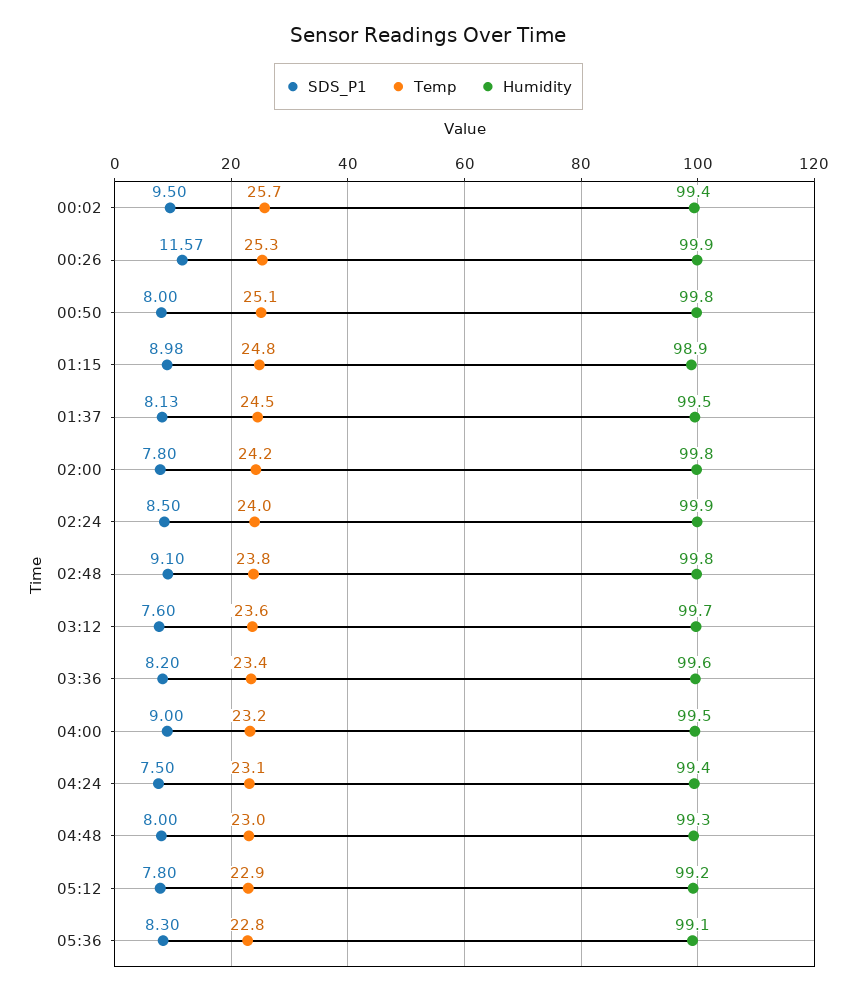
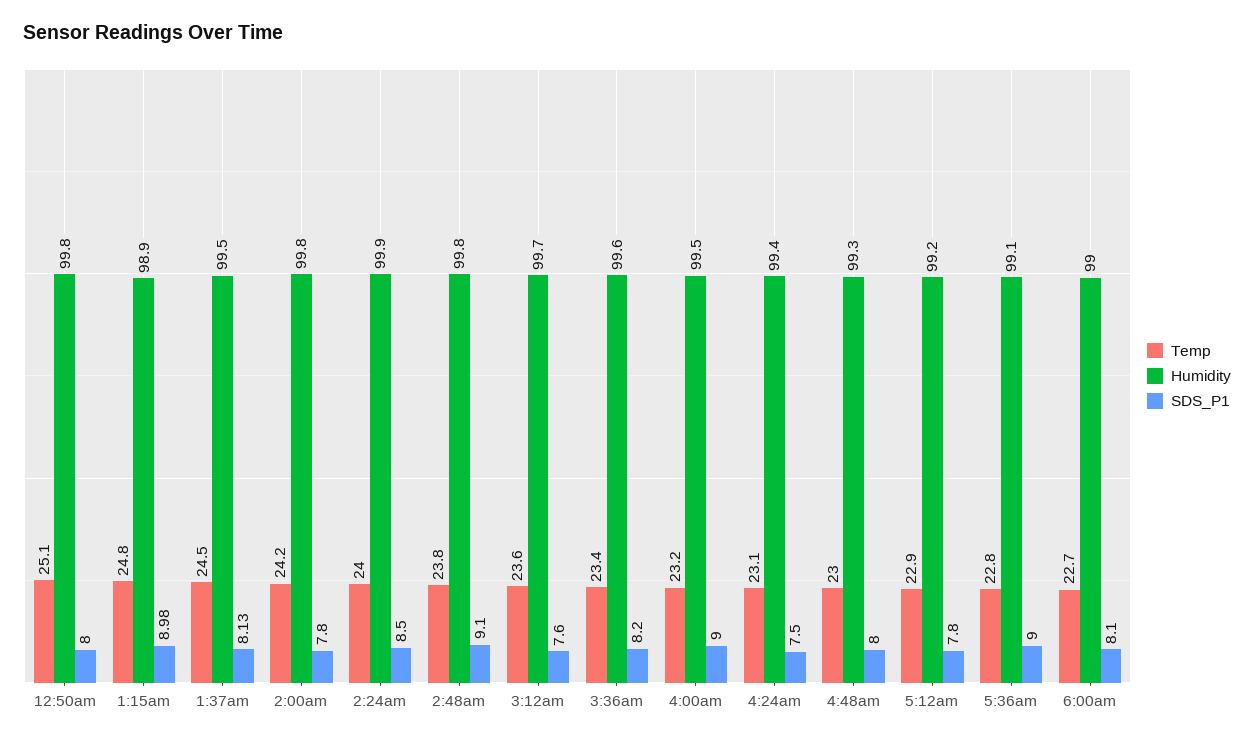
SDS_P1, 00:02: 9.5 -> none
Temp, 00:02: 25.7 -> none
Humidity, 00:02: 99.4 -> none
SDS_P1, 00:26: 11.57 -> none
Temp, 00:26: 25.3 -> none
Humidity, 00:26: 99.9 -> none
SDS_P1, 05:36: 8.3 -> 9
Temp, 6:00am: none -> 22.7
Humidity, 6:00am: none -> 99
SDS_P1, 6:00am: none -> 8.1

